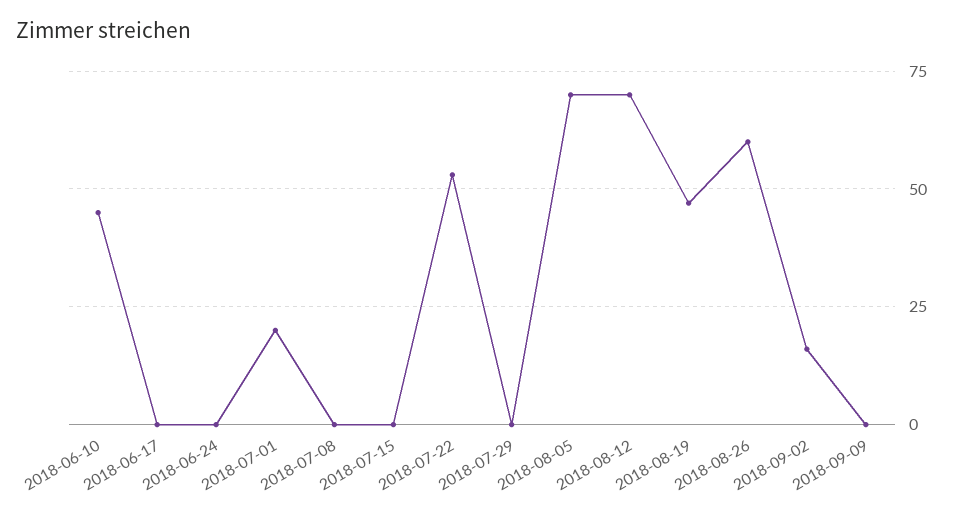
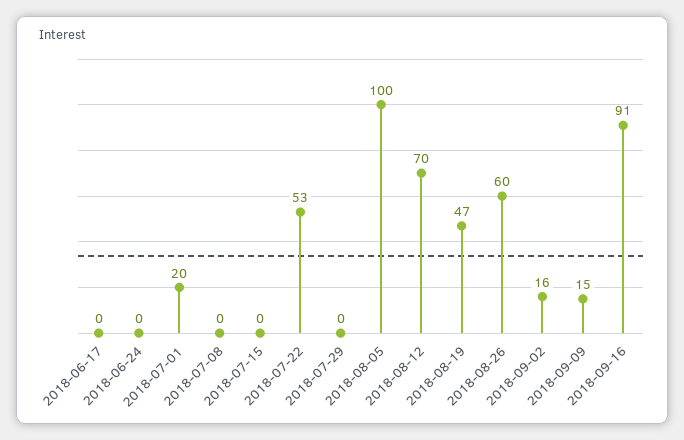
2018-06-10: 45 -> none
2018-08-05: 70 -> 100
2018-09-09: 0 -> 15
2018-09-16: none -> 91

